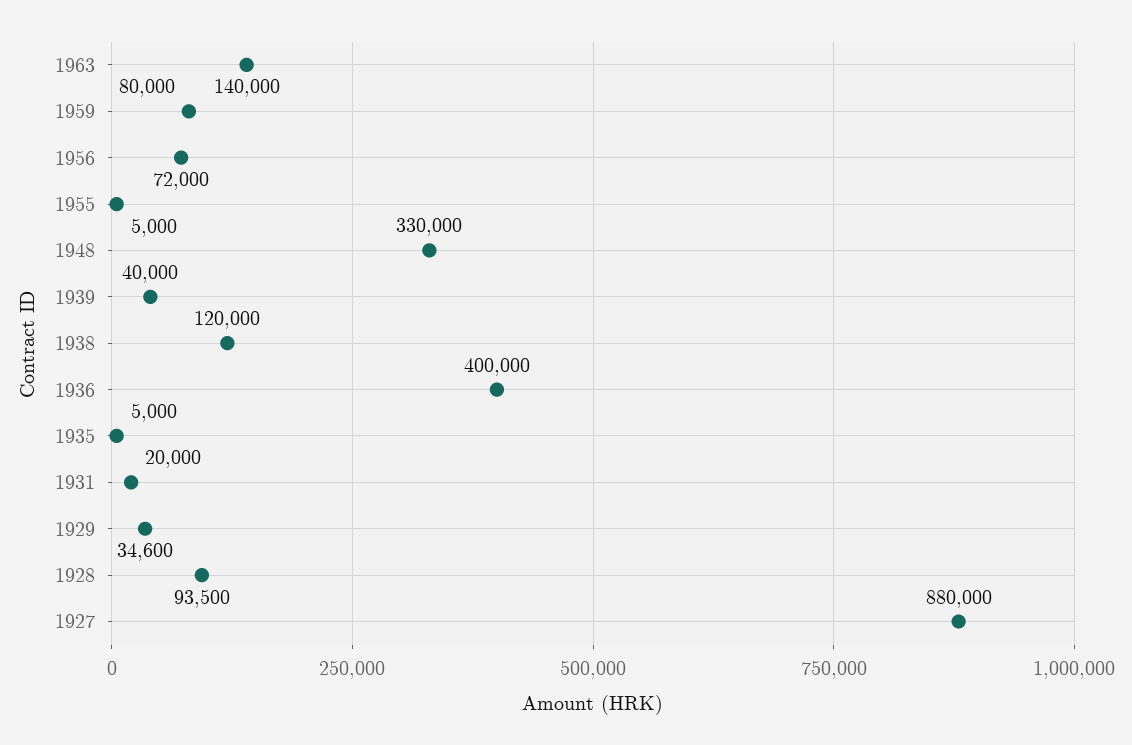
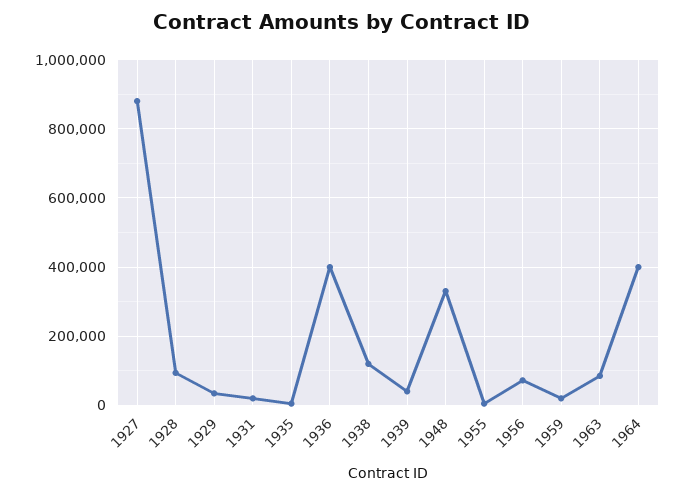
1963: 140000 -> 80000
1959: 80000 -> 20000
1964: none -> 400000

